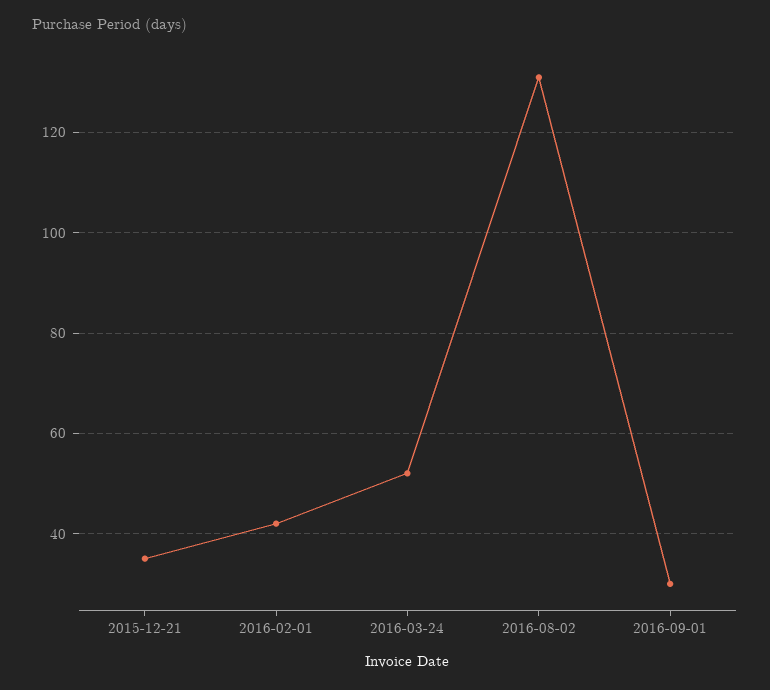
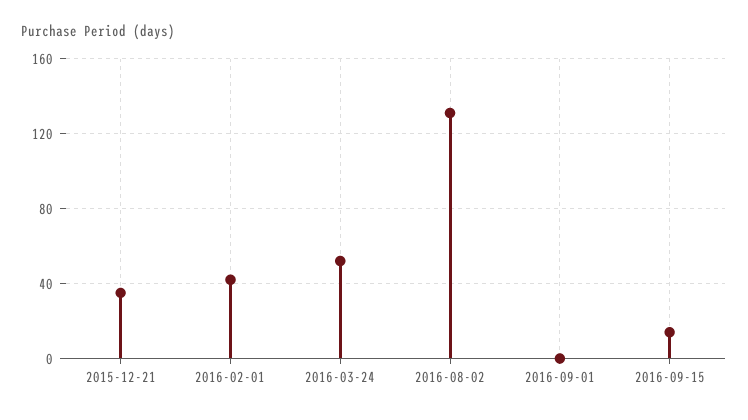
2016-09-01: 30 -> 0
2016-09-15: none -> 15

